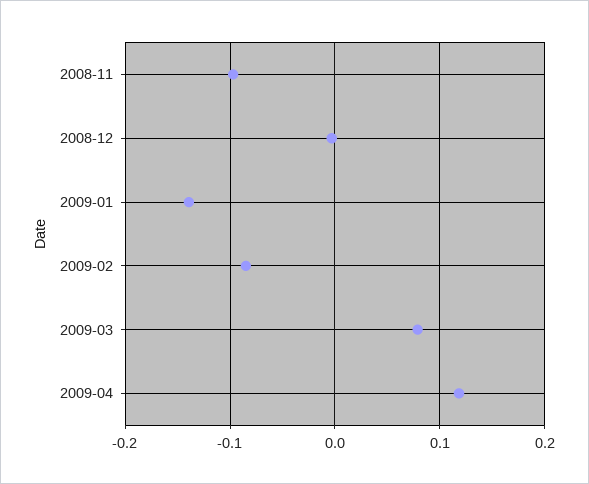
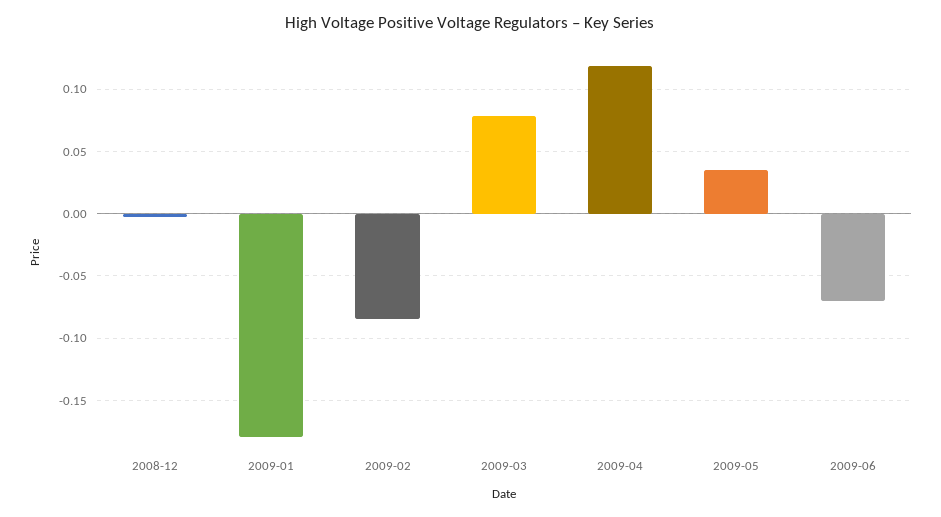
2008-11: -0.1 -> none
2009-01: -0.14 -> -0.18
2009-05: none -> 0.035
2009-06: none -> -0.07

